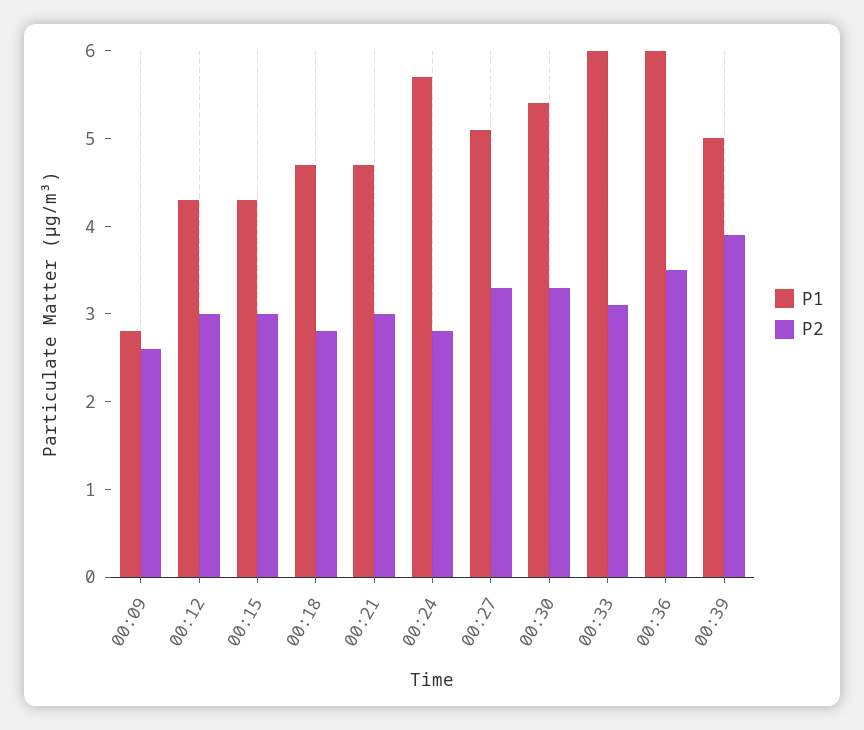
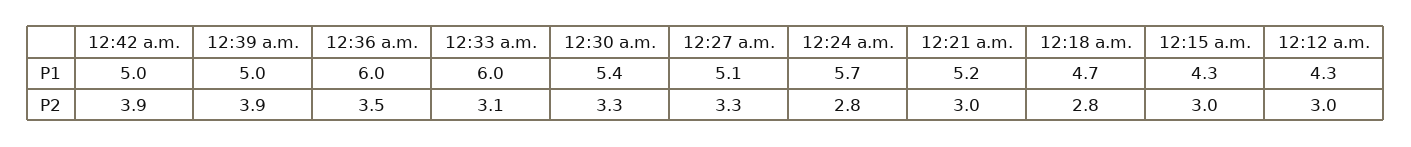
P1, 00:09: 2.8 -> none
P2, 00:09: 2.6 -> none
P1, 00:21: 4.7 -> 5.2
P1, 12:42 a.m.: none -> 5
P2, 12:42 a.m.: none -> 3.9

